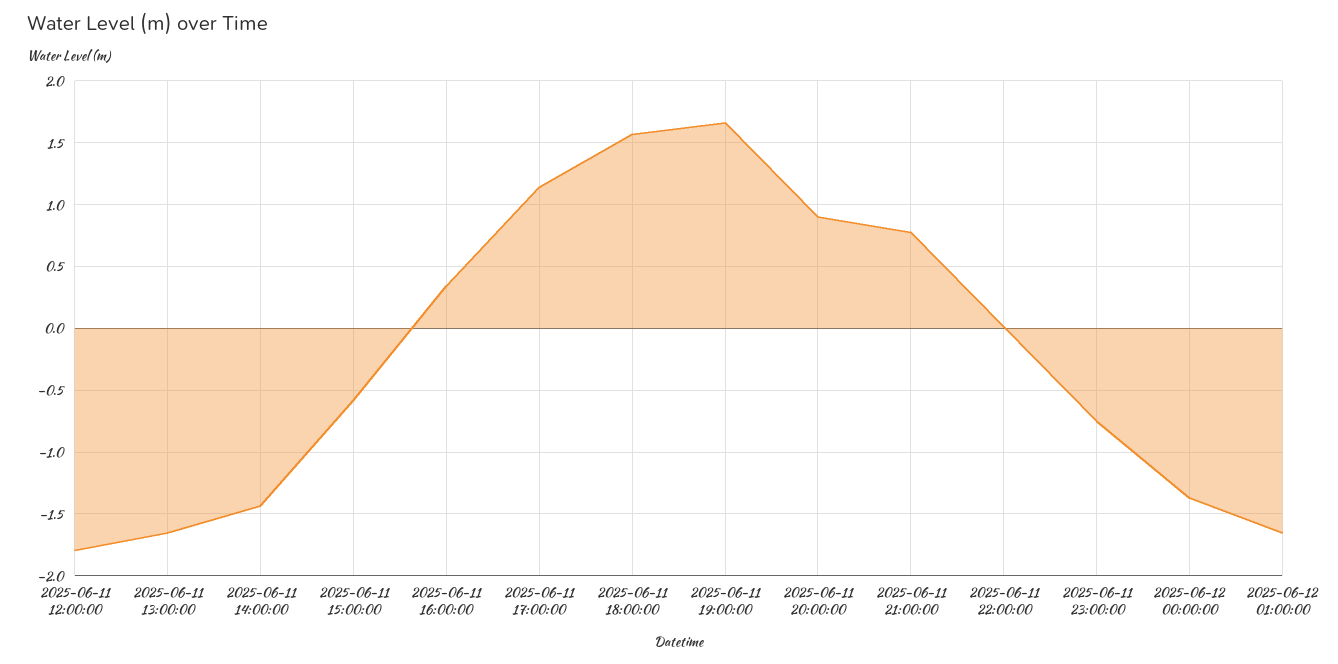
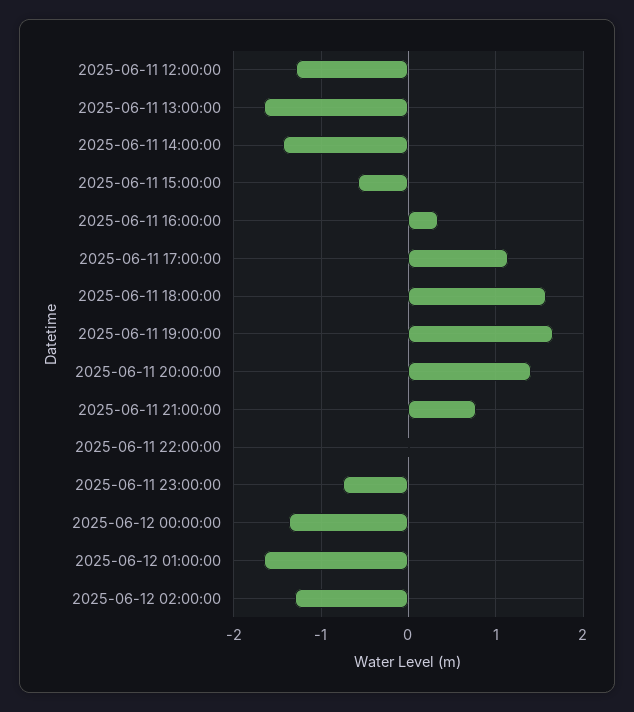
2025-06-11 12:00:00: -1.8 -> -1.3
2025-06-11 20:00:00: 0.9 -> 1.4
2025-06-12 02:00:00: none -> -1.3

